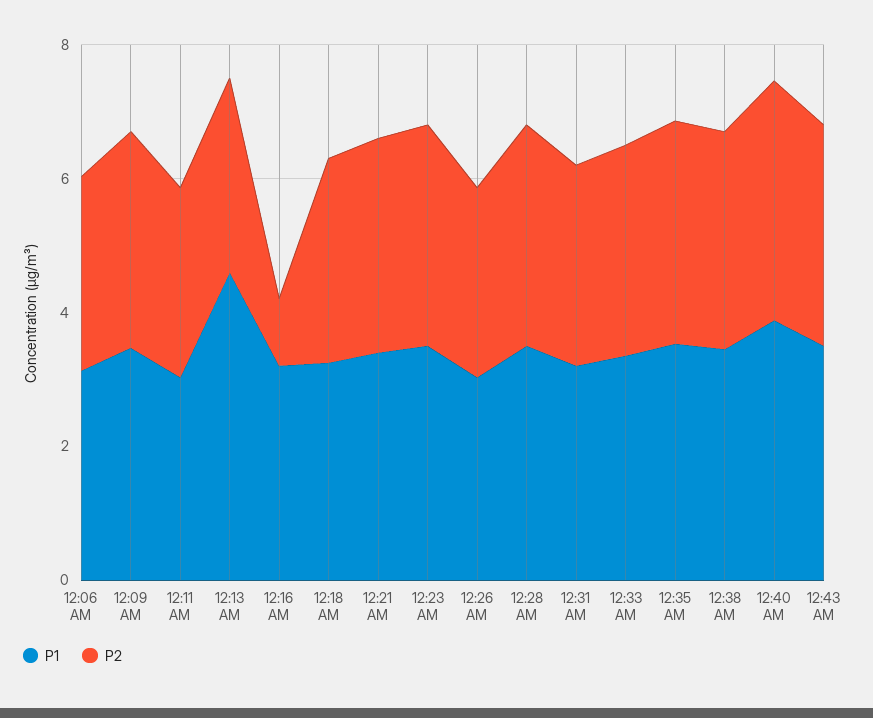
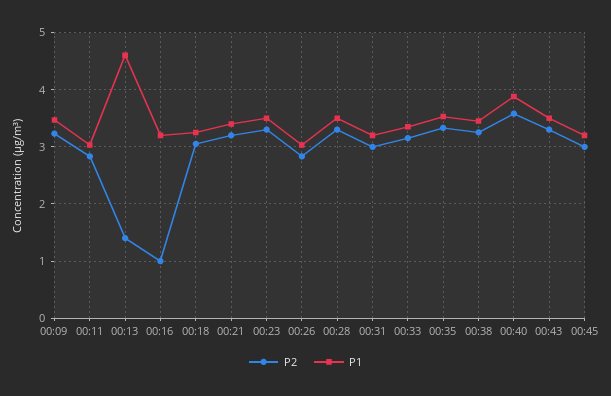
P1, 12:06 AM: 3 -> none
P2, 12:06 AM: 3 -> none
P2, 12:13 AM: 3 -> 1.4
P2, 00:45: none -> 3
P1, 00:45: none -> 3.2

